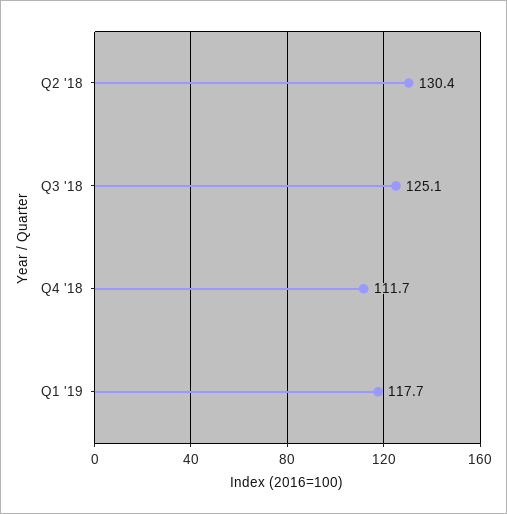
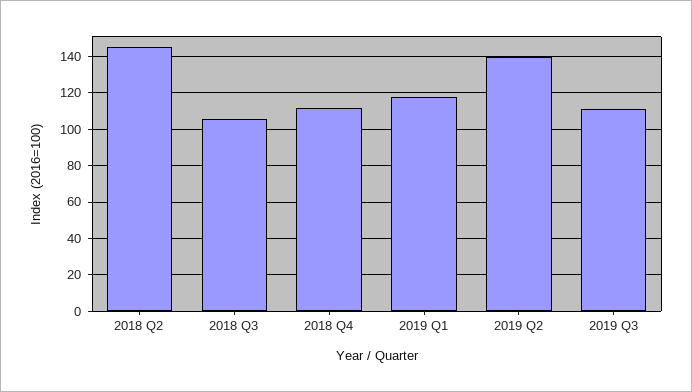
Q2 '18: 130.4 -> 145
Q3 '18: 125.1 -> 105
2019 Q2: none -> 140
2019 Q3: none -> 110

